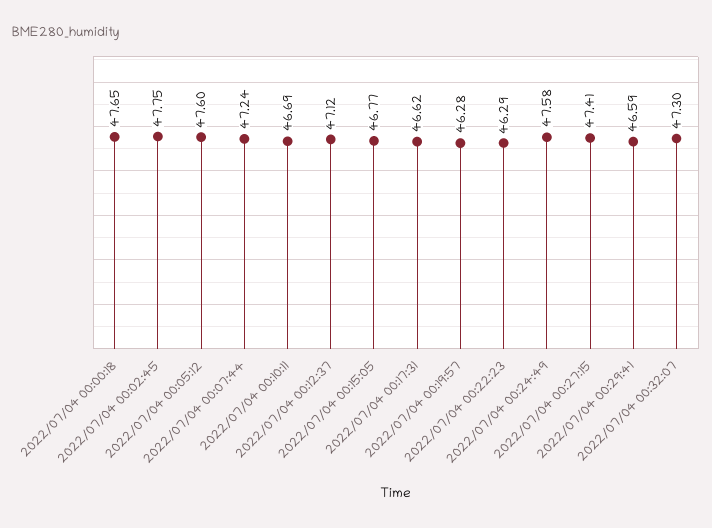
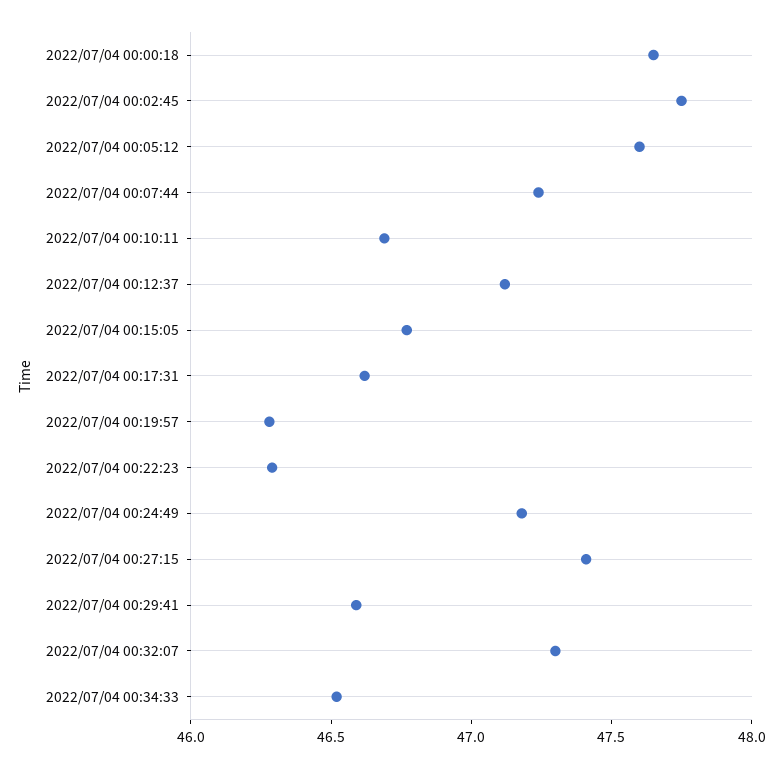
2022/07/04 00:24:49: 47.58 -> 47.2
2022/07/04 00:34:33: none -> 46.5

